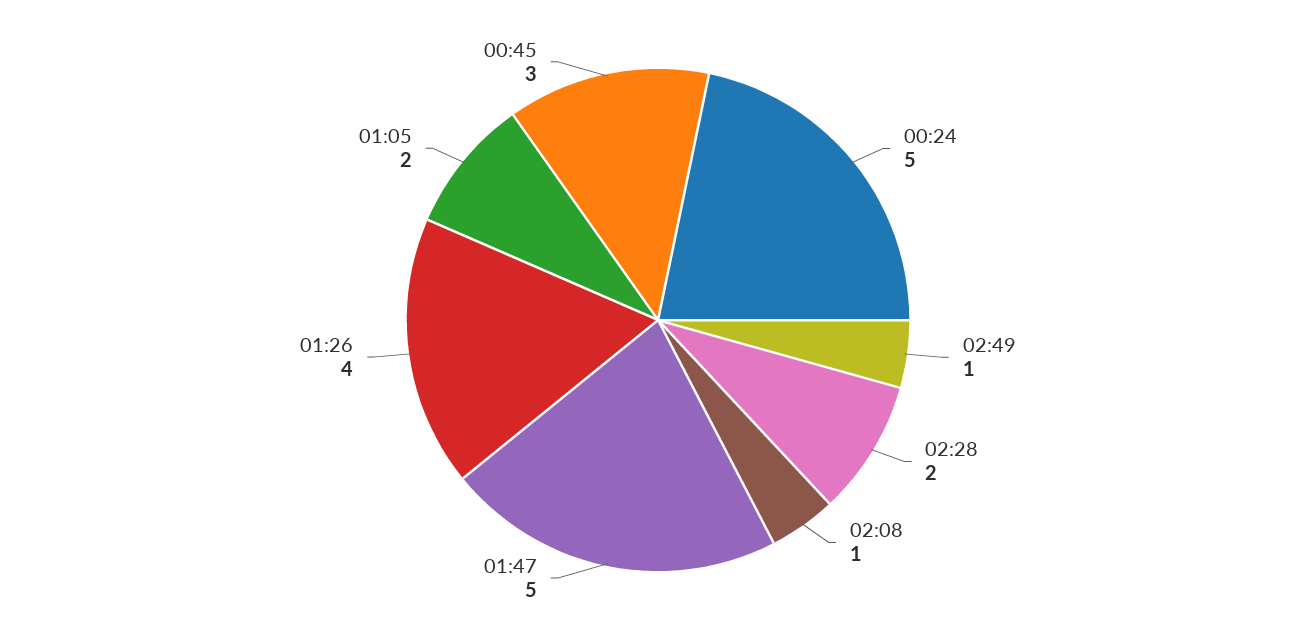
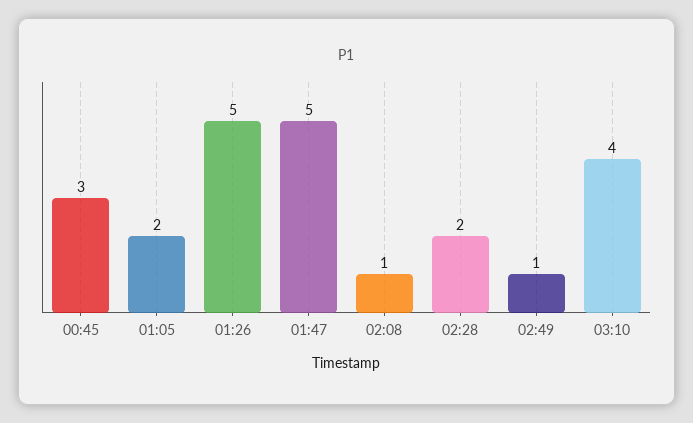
00:24: 5 -> none
01:26: 4 -> 5
03:10: none -> 4

